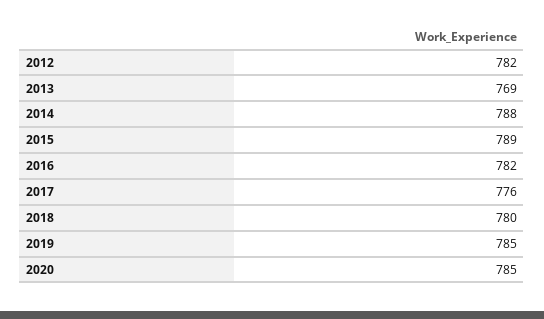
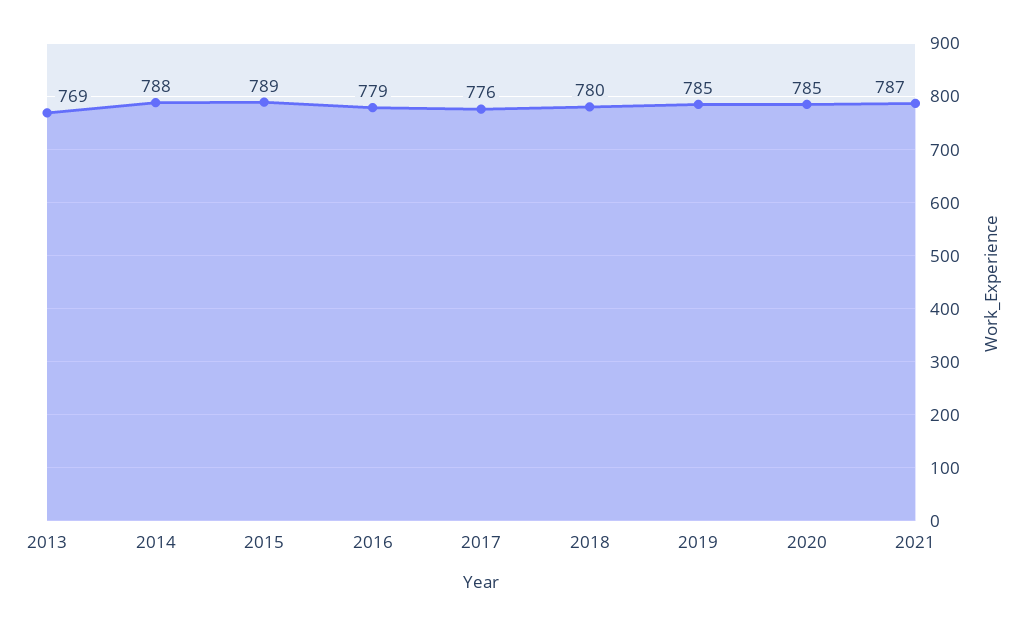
2012: 782 -> none
2016: 782 -> 779
2021: none -> 787

